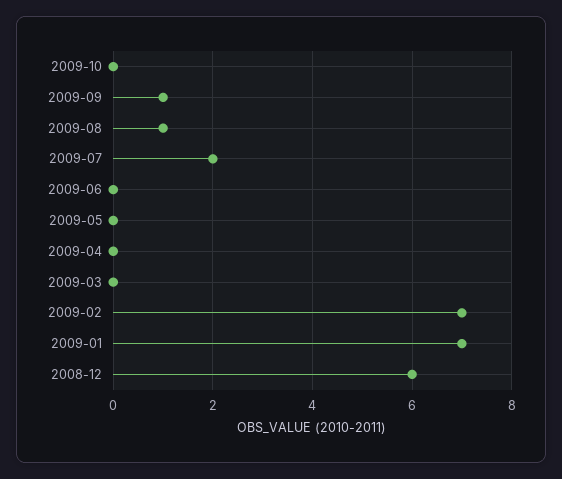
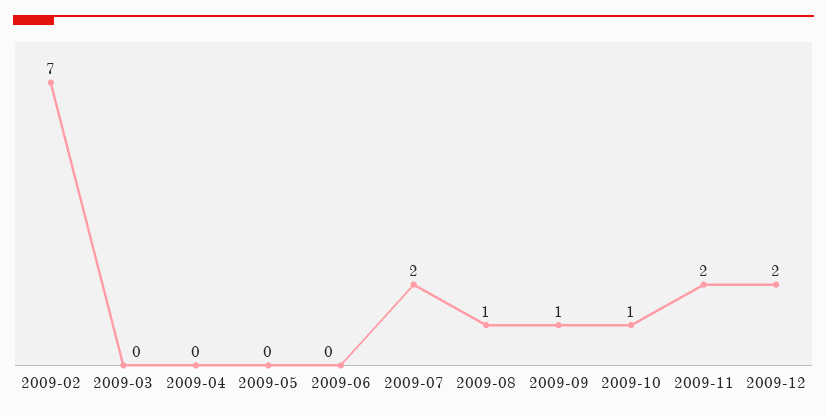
2009-10: 0 -> 1
2009-01: 7 -> none
2008-12: 6 -> none
2009-11: none -> 2
2009-12: none -> 2

